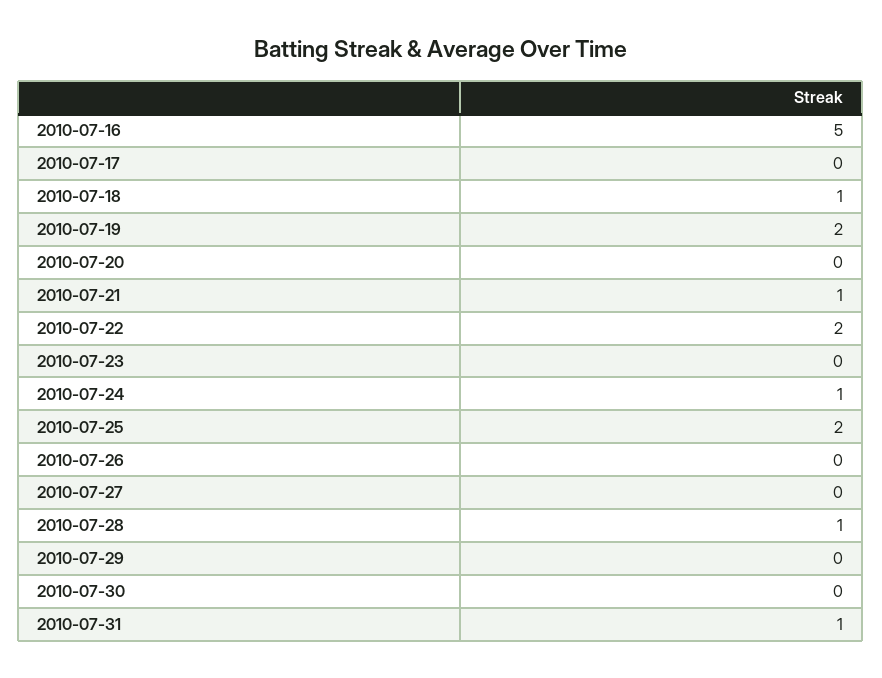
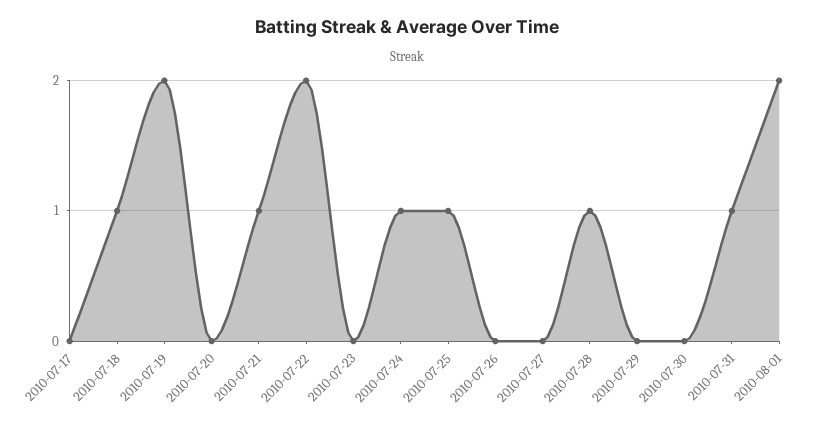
2010-07-16: 5 -> none
2010-07-25: 2 -> 1
2010-08-01: none -> 2

